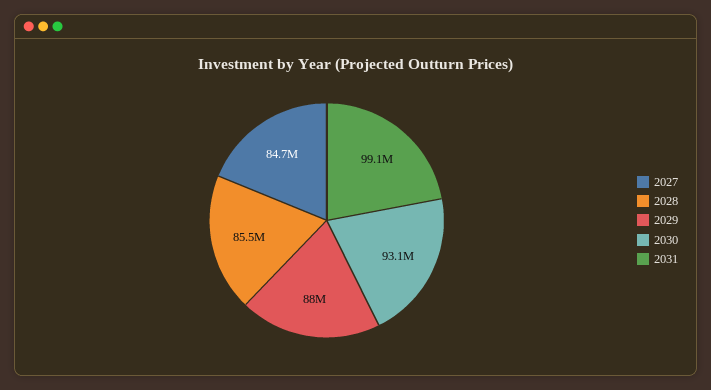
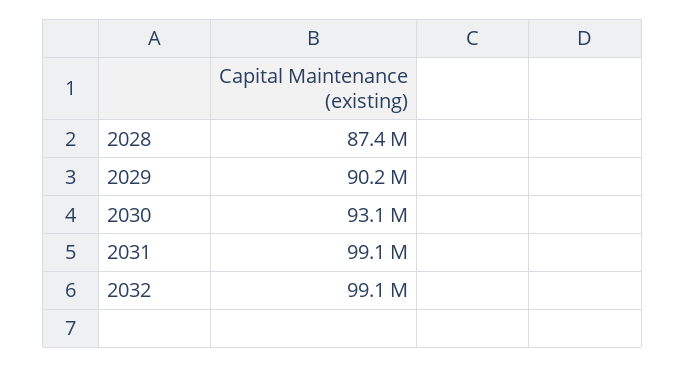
2027: 84700000 -> none
2028: 85500000 -> 87400000
2029: 88000000 -> 90200000
2032: none -> 99100000

